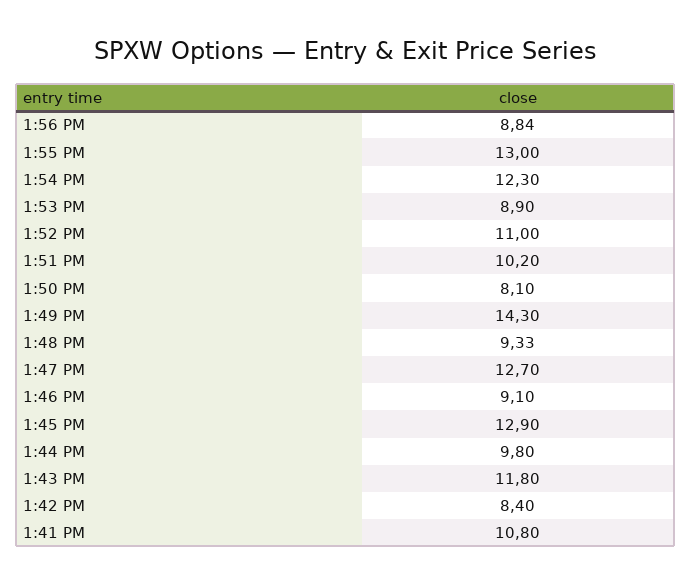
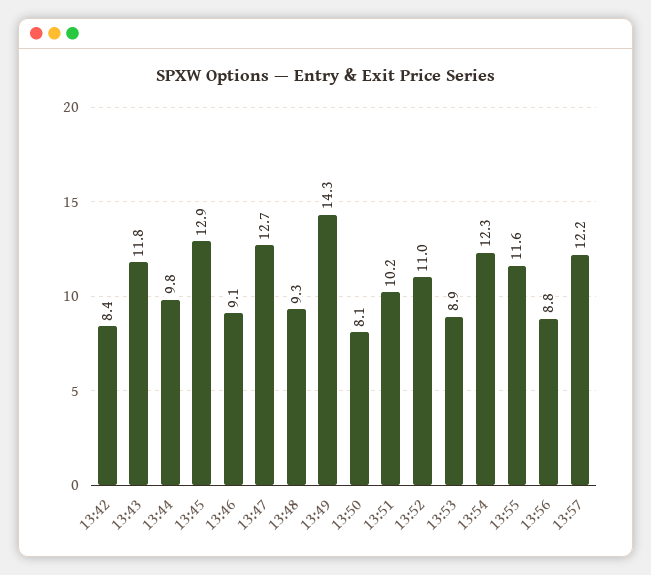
1:55 PM: 13 -> 11.6
1:41 PM: 10.8 -> none
13:57: none -> 12.2

